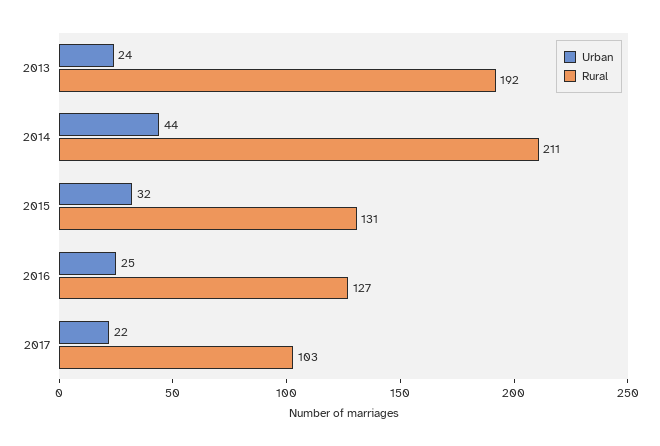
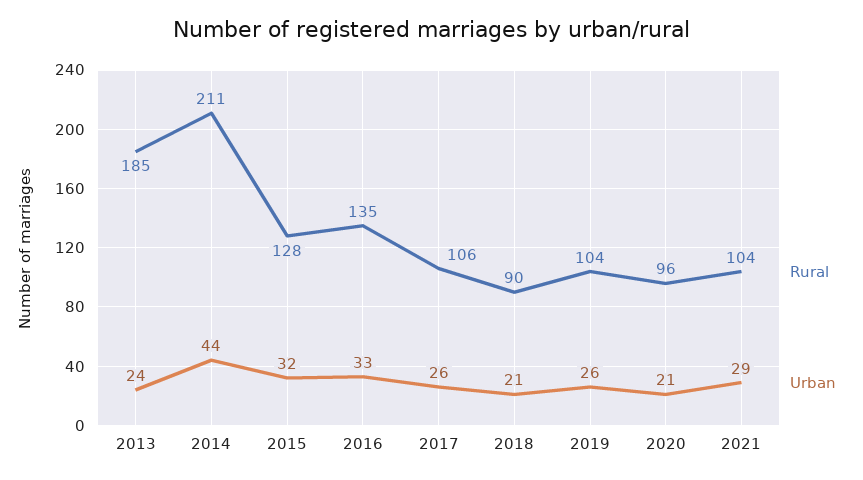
Rural, 2013: 192 -> 185
Rural, 2015: 131 -> 128
Urban, 2016: 25 -> 33
Rural, 2016: 127 -> 135
Urban, 2017: 22 -> 26
Rural, 2017: 103 -> 106
Rural, 2018: none -> 90
Urban, 2018: none -> 21
Rural, 2019: none -> 104
Urban, 2019: none -> 26
Rural, 2020: none -> 96
Urban, 2020: none -> 21
Rural, 2021: none -> 104
Urban, 2021: none -> 29

